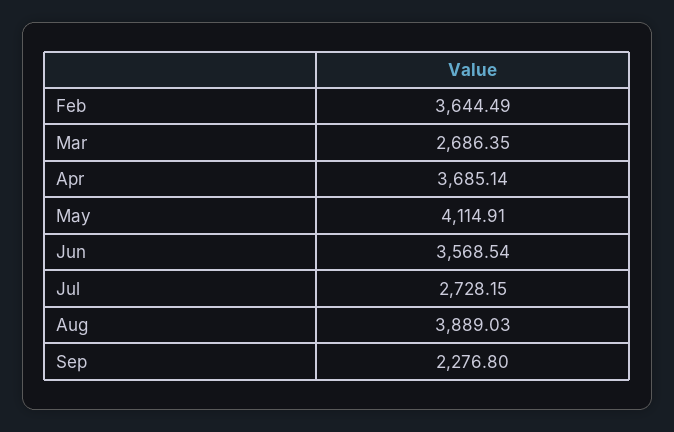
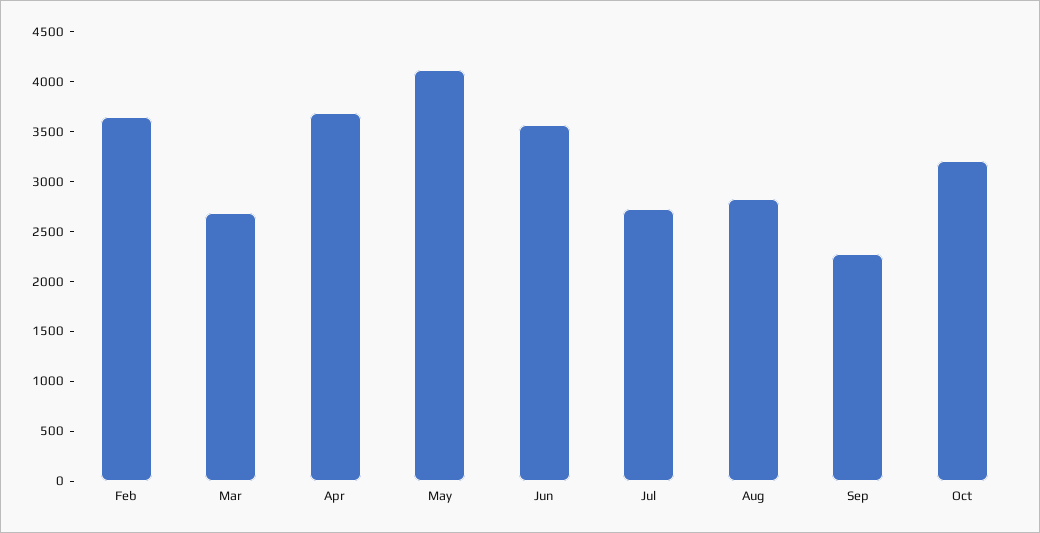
Aug: 3889.03 -> 2800
Oct: none -> 3200

